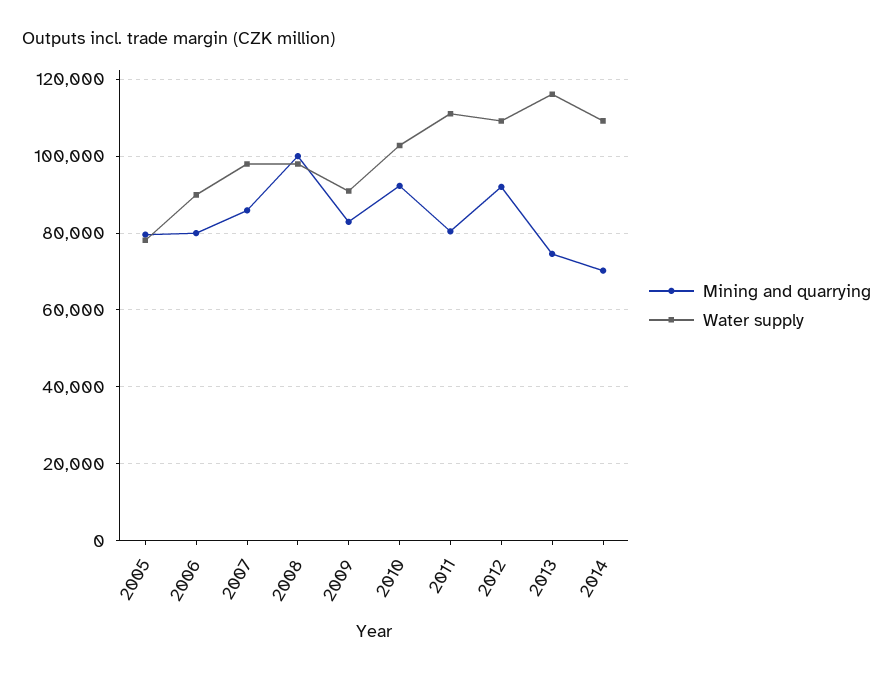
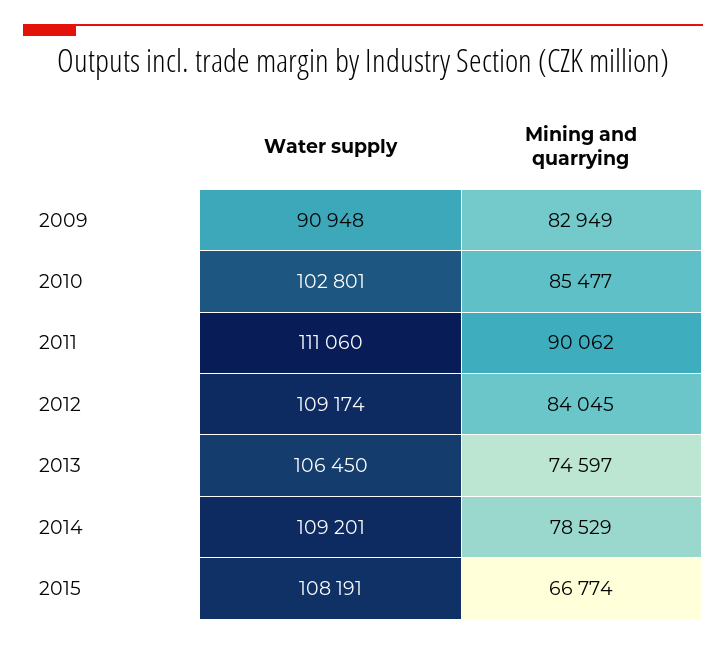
Mining and quarrying, 2005: 80000 -> none
Water supply, 2005: 78000 -> none
Mining and quarrying, 2006: 80000 -> none
Water supply, 2006: 90000 -> none
Mining and quarrying, 2007: 86000 -> none
Water supply, 2007: 98000 -> none
Mining and quarrying, 2008: 100000 -> none
Water supply, 2008: 98000 -> none
Mining and quarrying, 2010: 92000 -> 85477
Mining and quarrying, 2011: 80000 -> 90062
Mining and quarrying, 2012: 92000 -> 84045
Water supply, 2013: 116000 -> 106450
Mining and quarrying, 2014: 70000 -> 78529
Water supply, 2015: none -> 108191
Mining and quarrying, 2015: none -> 66774

